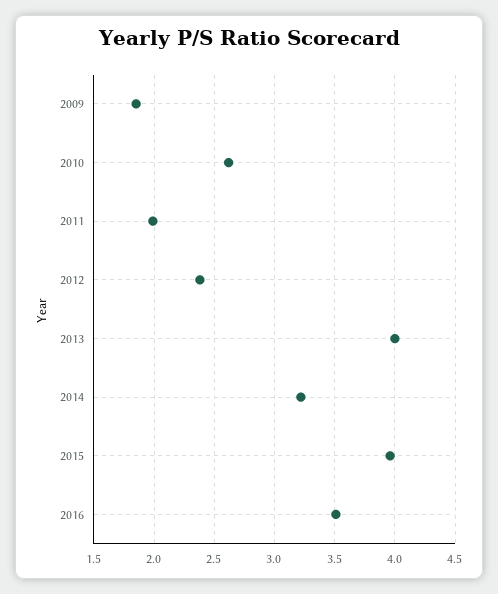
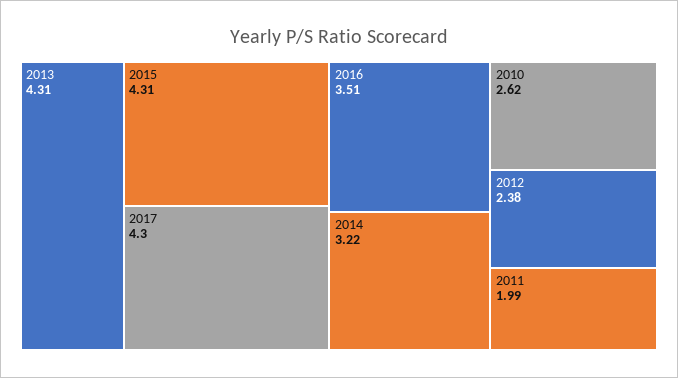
2009: 1.85 -> none
2013: 4 -> 4.31
2015: 3.95 -> 4.31
2017: none -> 4.3

